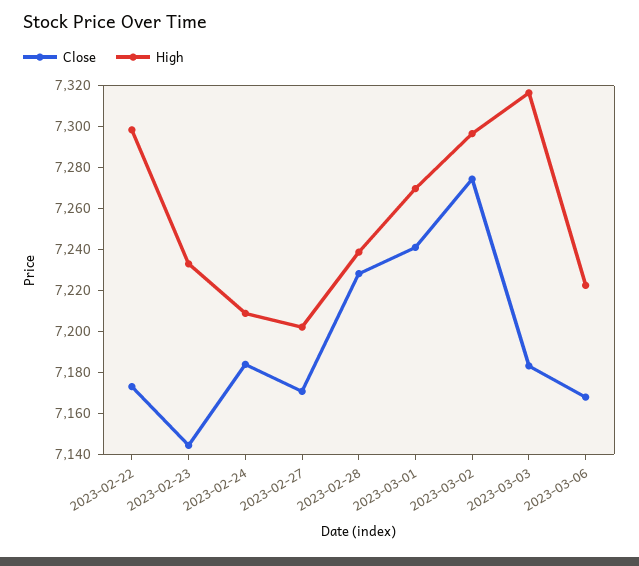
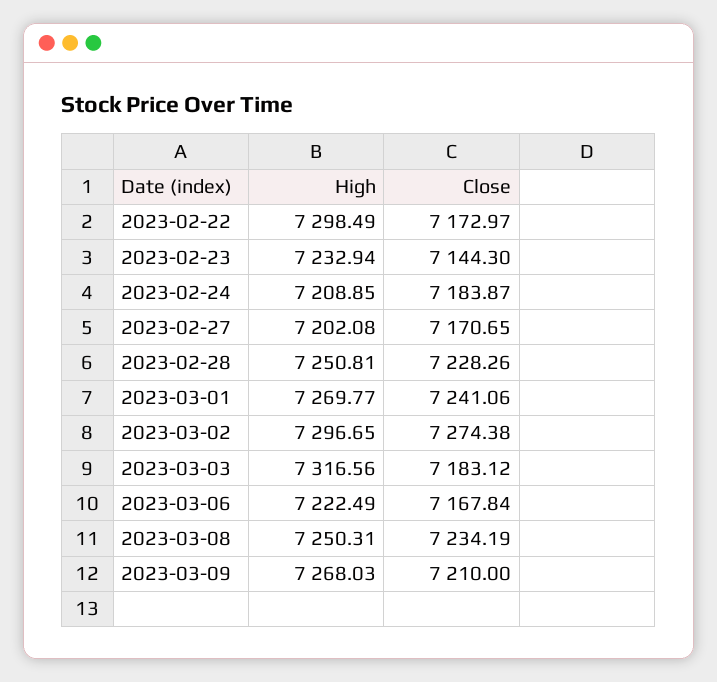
High, 2023-02-28: 7240 -> 7250.81
High, 2023-03-08: none -> 7250.31
Close, 2023-03-08: none -> 7234.19
High, 2023-03-09: none -> 7268.03
Close, 2023-03-09: none -> 7210

